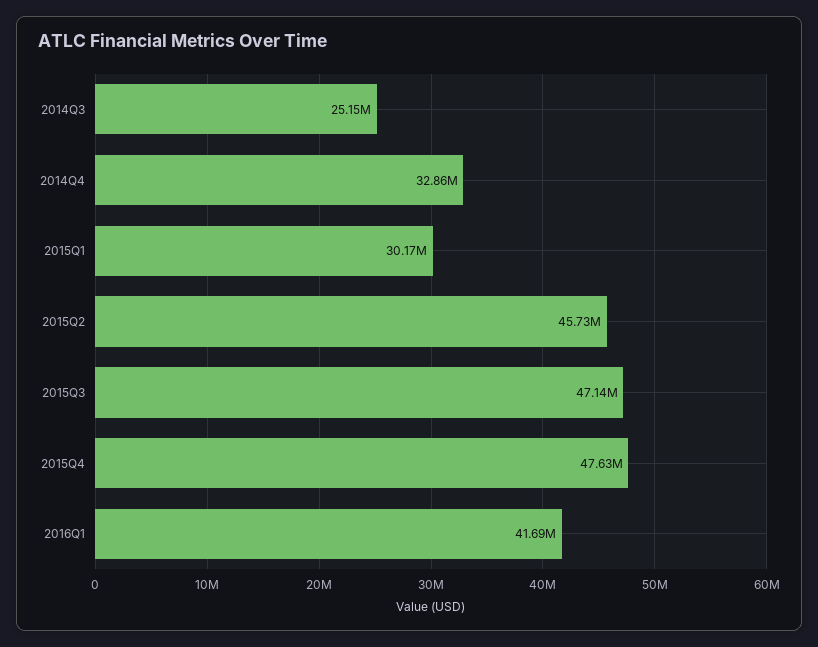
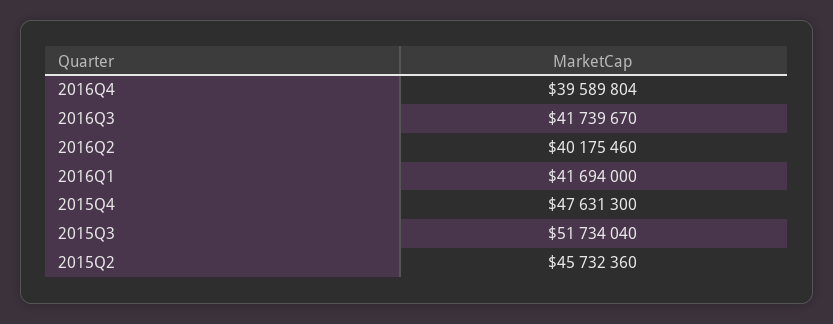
2014Q3: 25150000 -> none
2014Q4: 32860000 -> none
2015Q1: 30170000 -> none
2015Q3: 47140000 -> 51734040
2016Q4: none -> 39589804
2016Q3: none -> 41739670
2016Q2: none -> 40175460

